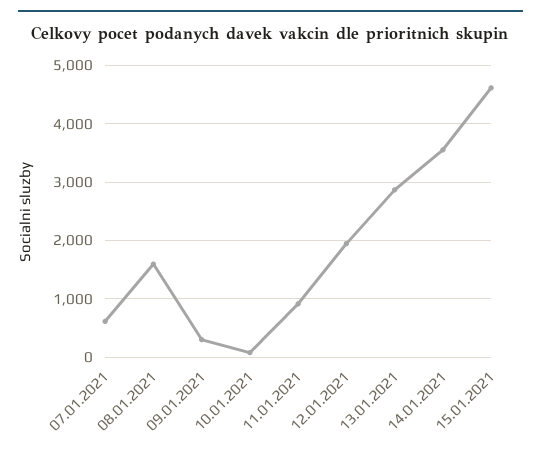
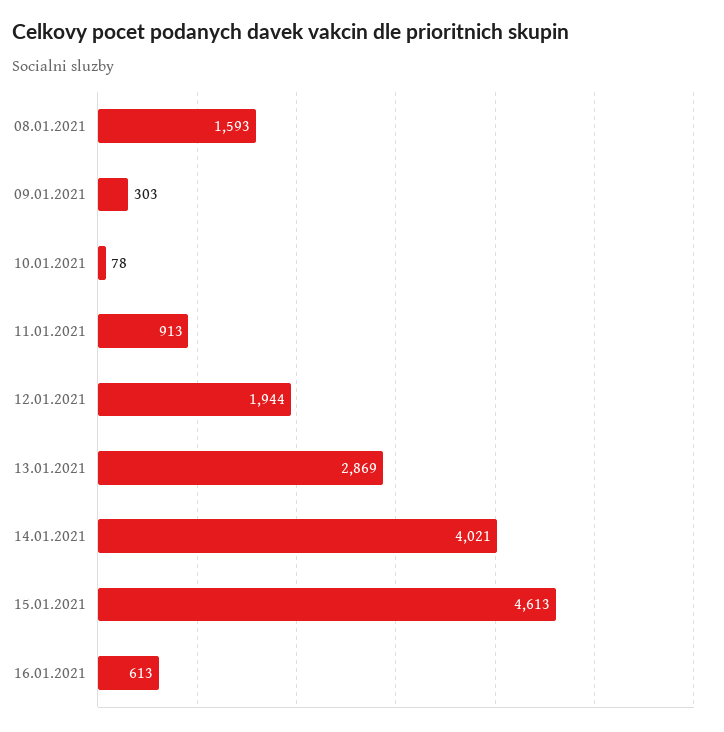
07.01.2021: 600 -> none
14.01.2021: 3600 -> 4021
16.01.2021: none -> 613

